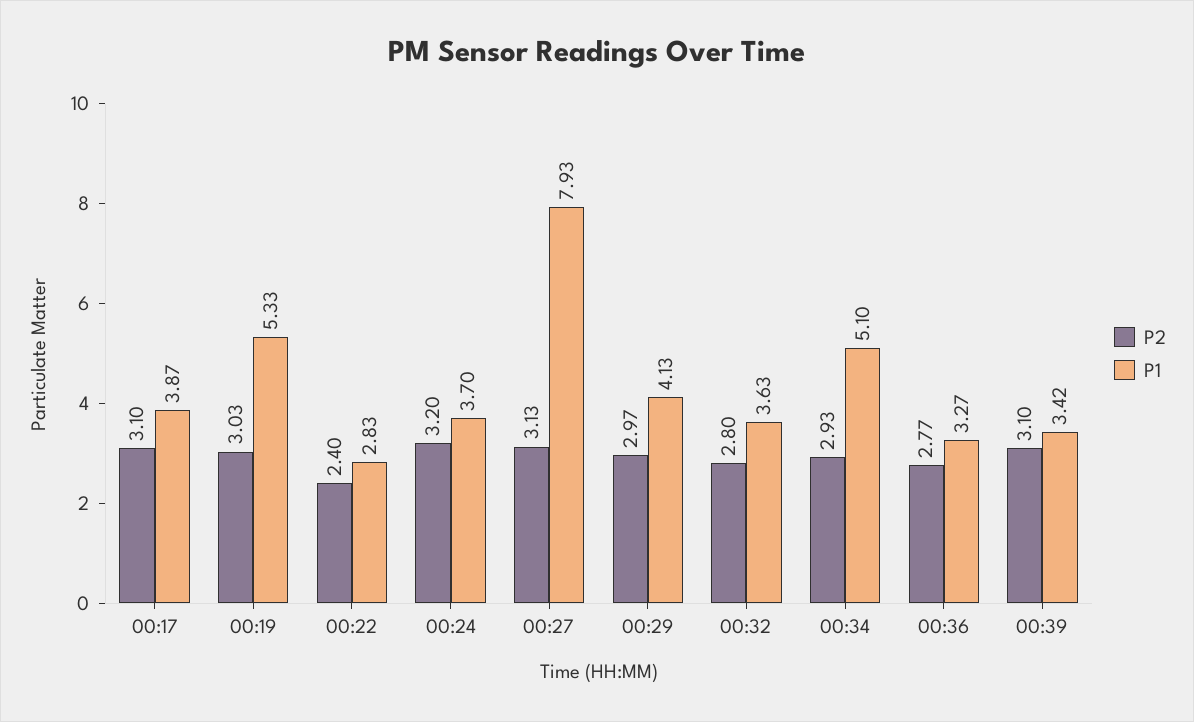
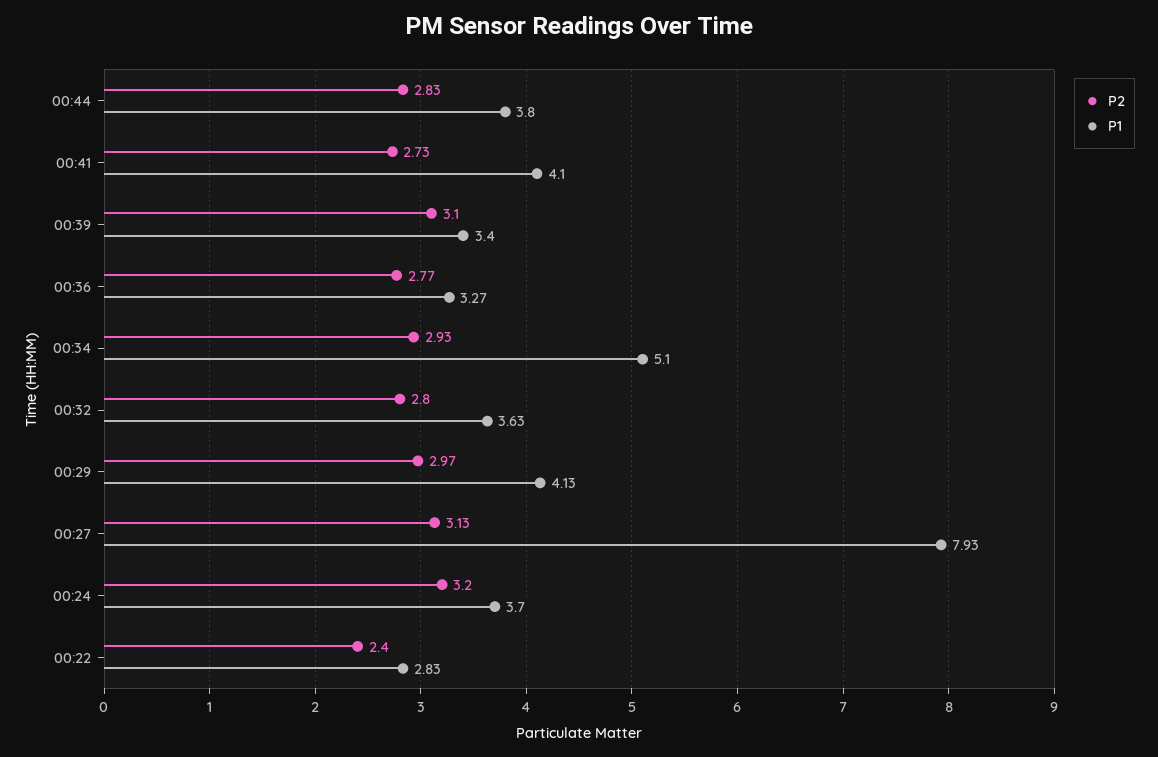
P2, 00:17: 3.1 -> none
P1, 00:17: 3.87 -> none
P2, 00:19: 3.03 -> none
P1, 00:19: 5.33 -> none
P1, 00:39: 3.42 -> 3.4
P2, 00:44: none -> 2.83
P1, 00:44: none -> 3.8
P2, 00:41: none -> 2.73
P1, 00:41: none -> 4.1

